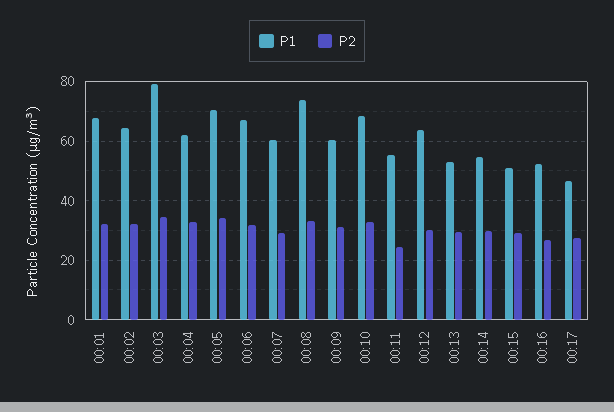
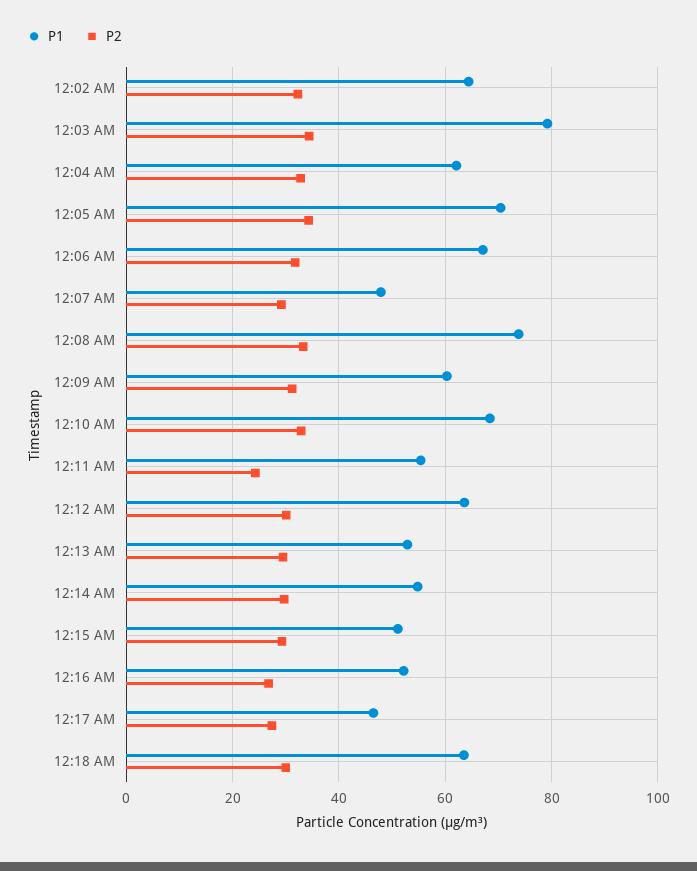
P1, 00:01: 67.5 -> none
P2, 00:01: 32.5 -> none
P1, 00:07: 60 -> 48
P1, 12:18 AM: none -> 64
P2, 12:18 AM: none -> 30

